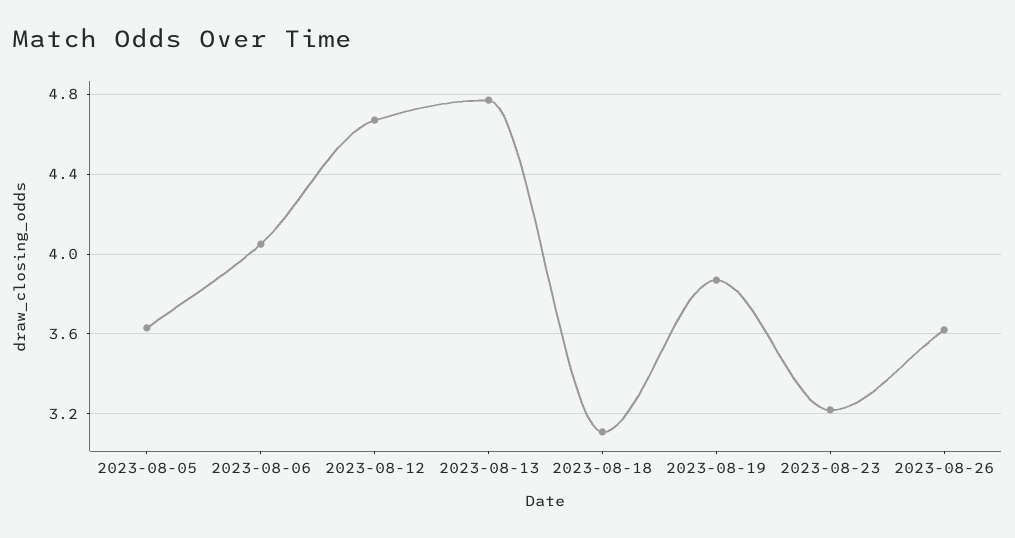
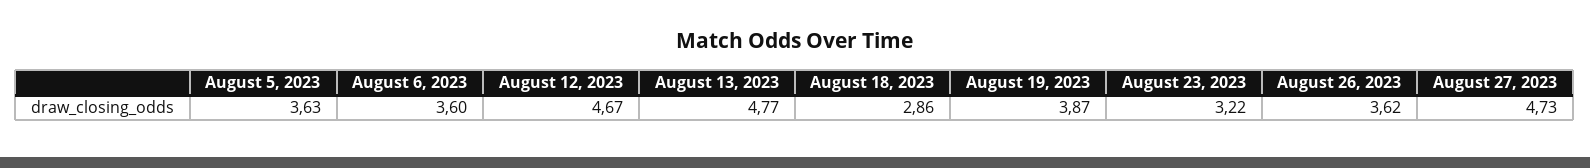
2023-08-06: 4.05 -> 3.6
2023-08-18: 3.1 -> 2.86
August 27, 2023: none -> 4.73

